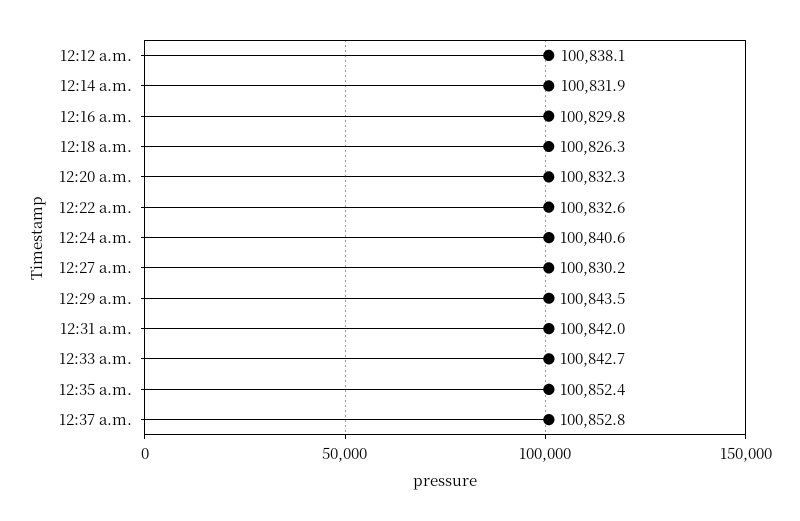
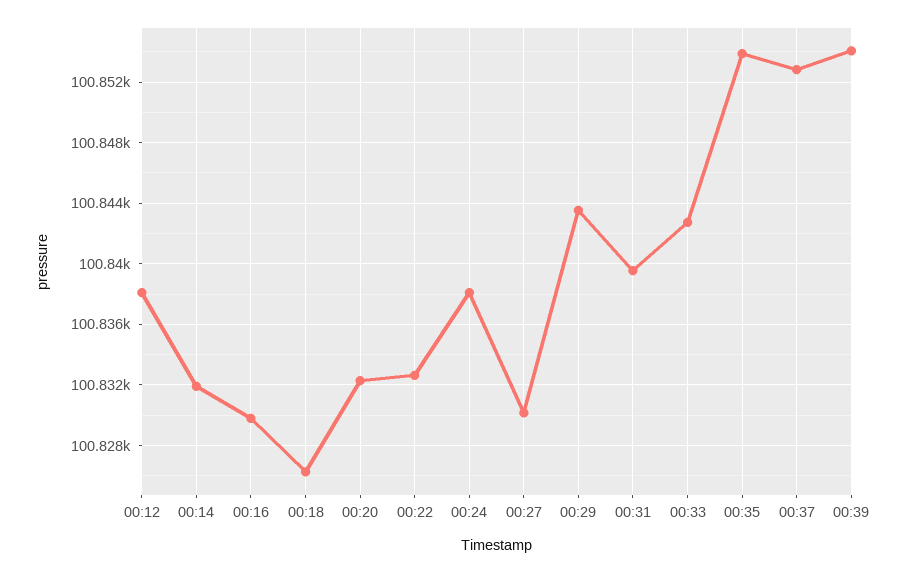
12:24 a.m.: 100840.6 -> 100838
12:31 a.m.: 100842 -> 100839.5
12:35 a.m.: 100852.4 -> 100854
00:39: none -> 100854

